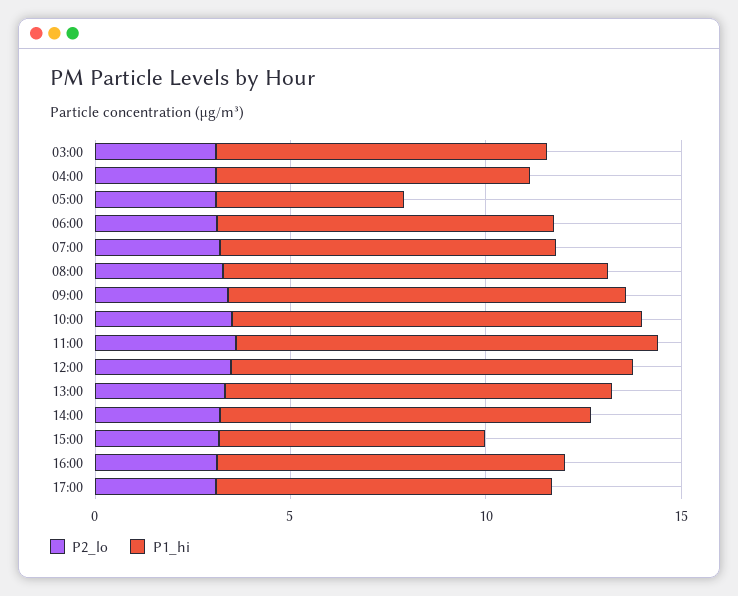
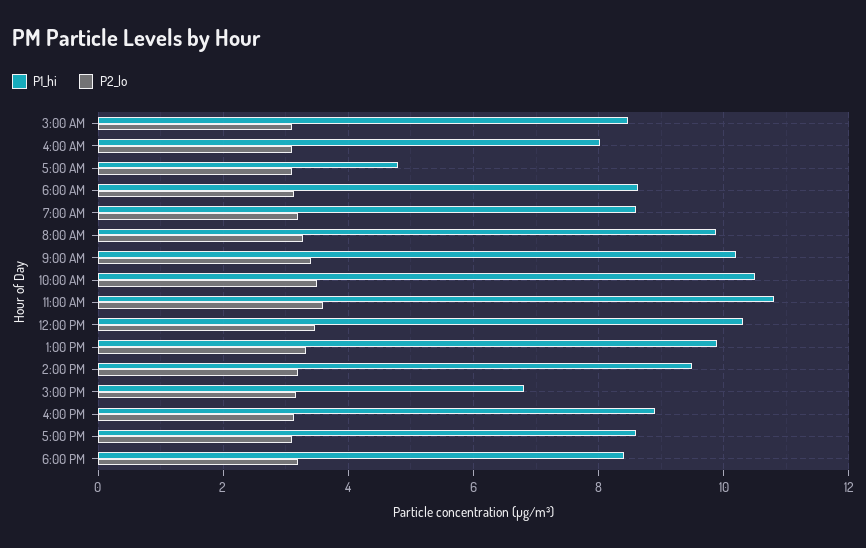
P1_hi, 6:00 PM: none -> 8.4
P2_lo, 6:00 PM: none -> 3.2

